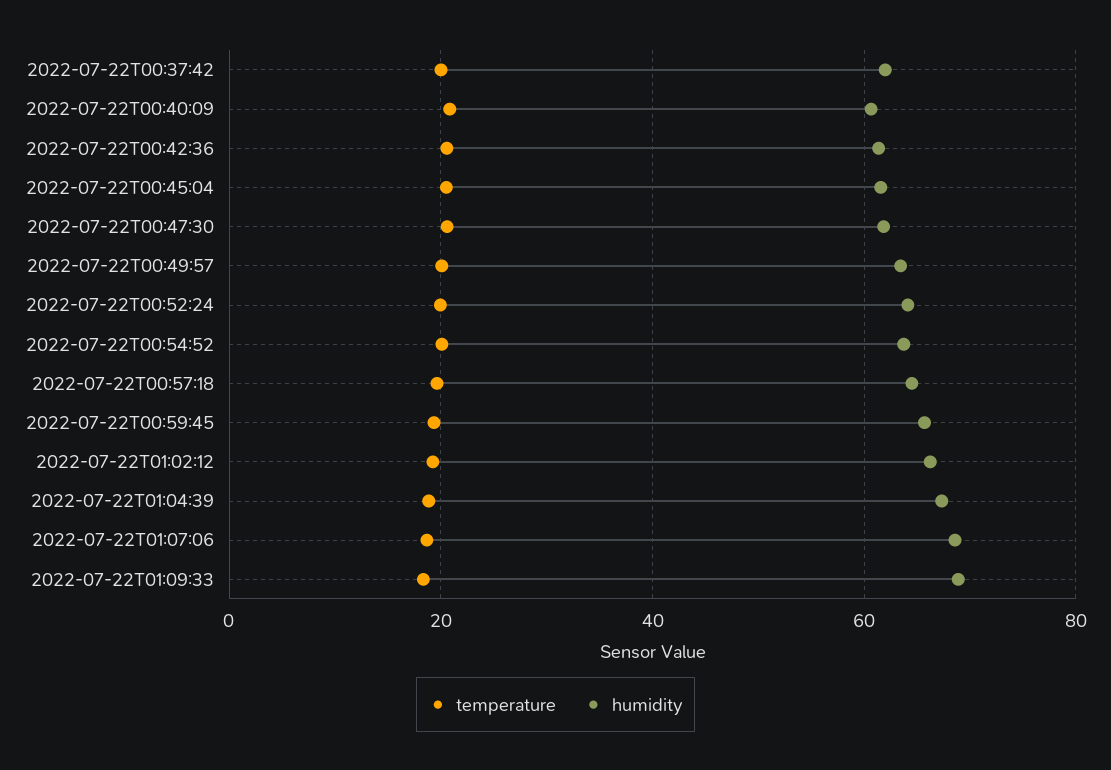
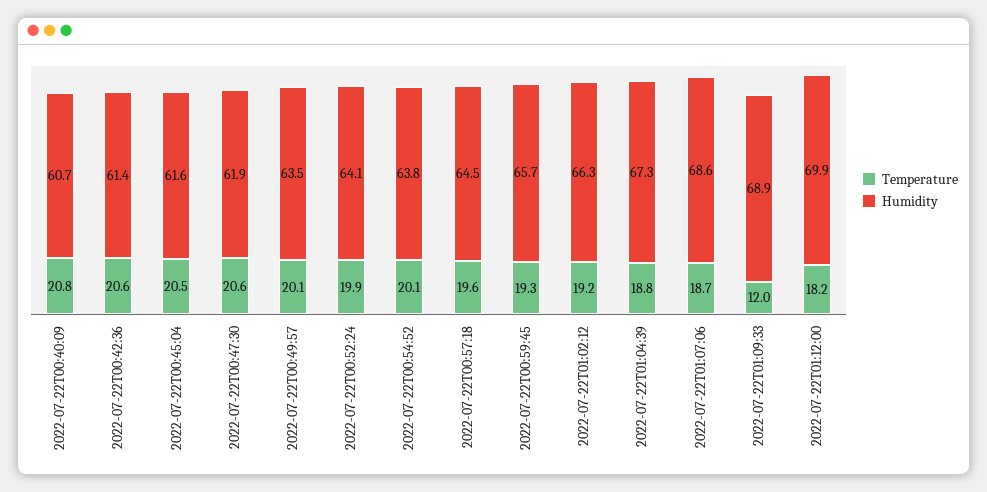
temperature, 2022-07-22T00:37:42: 20 -> none
humidity, 2022-07-22T00:37:42: 62 -> none
temperature, 2022-07-22T01:09:33: 18 -> 12
temperature, 2022-07-22T01:12:00: none -> 18.2
humidity, 2022-07-22T01:12:00: none -> 69.9

